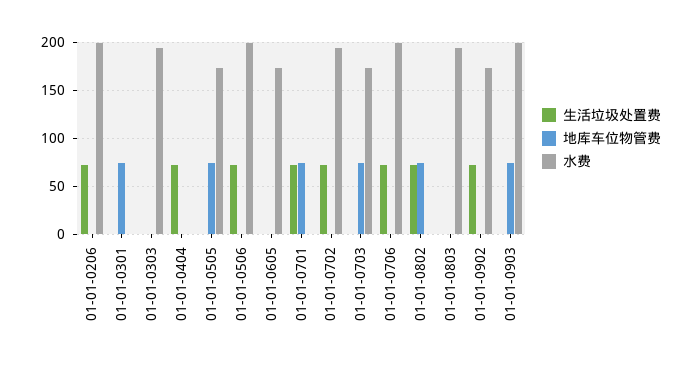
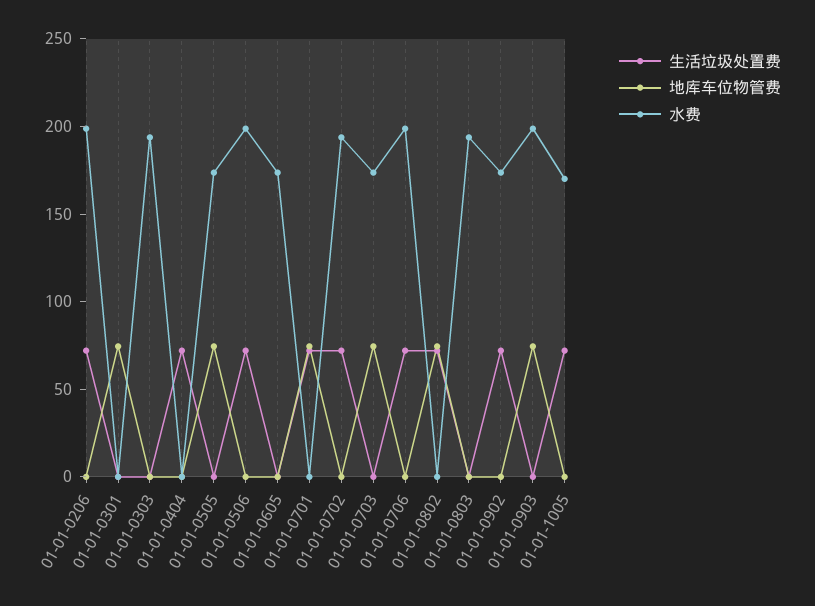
生活垃圾处置费, 01-01-1005: none -> 70
地库车位物管费, 01-01-1005: none -> 0
水费, 01-01-1005: none -> 170

